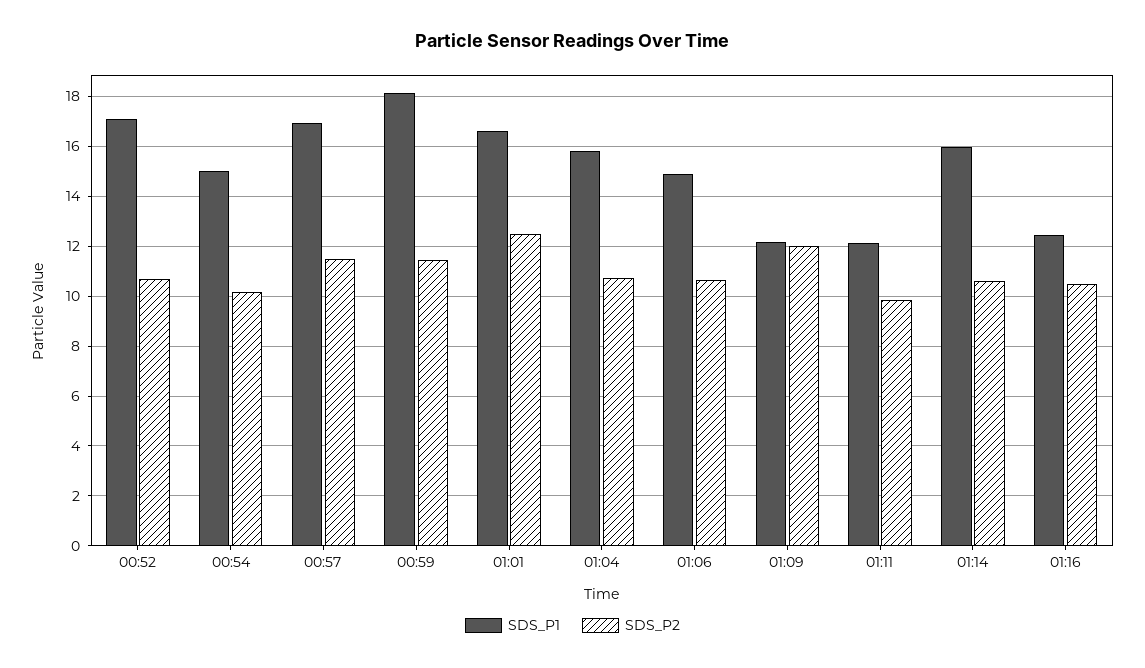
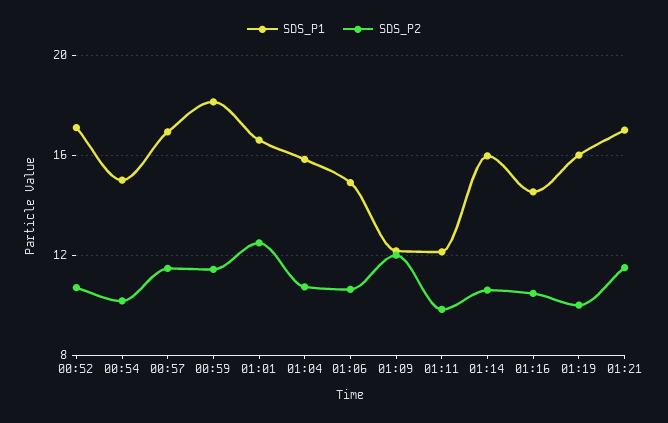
SDS_P1, 01:16: 12.5 -> 14.5
SDS_P1, 01:19: none -> 16
SDS_P2, 01:19: none -> 10
SDS_P1, 01:21: none -> 17
SDS_P2, 01:21: none -> 11.5

